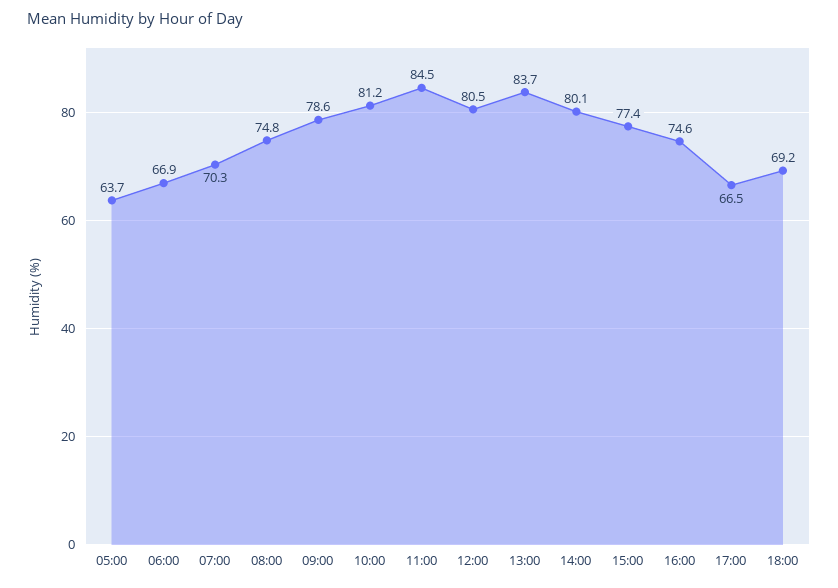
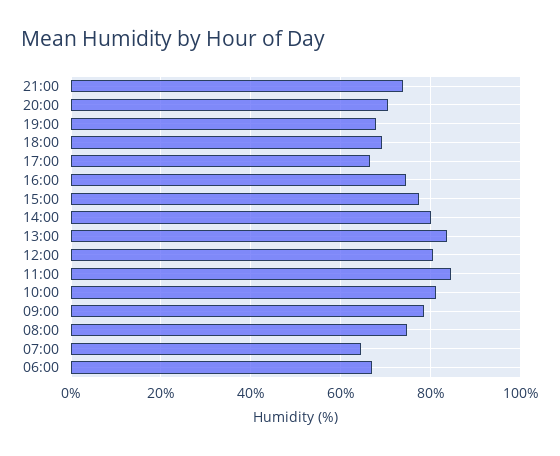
05:00: 63.7 -> none
07:00: 70.3 -> 64
21:00: none -> 74
20:00: none -> 70
19:00: none -> 68

